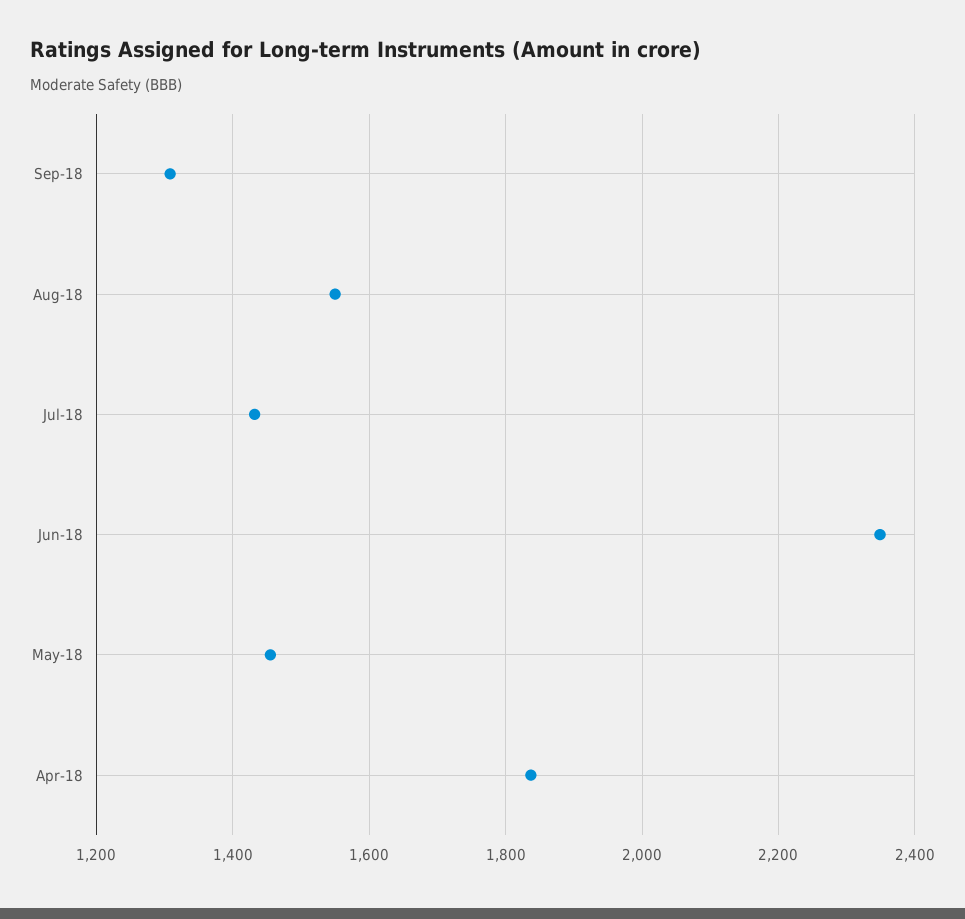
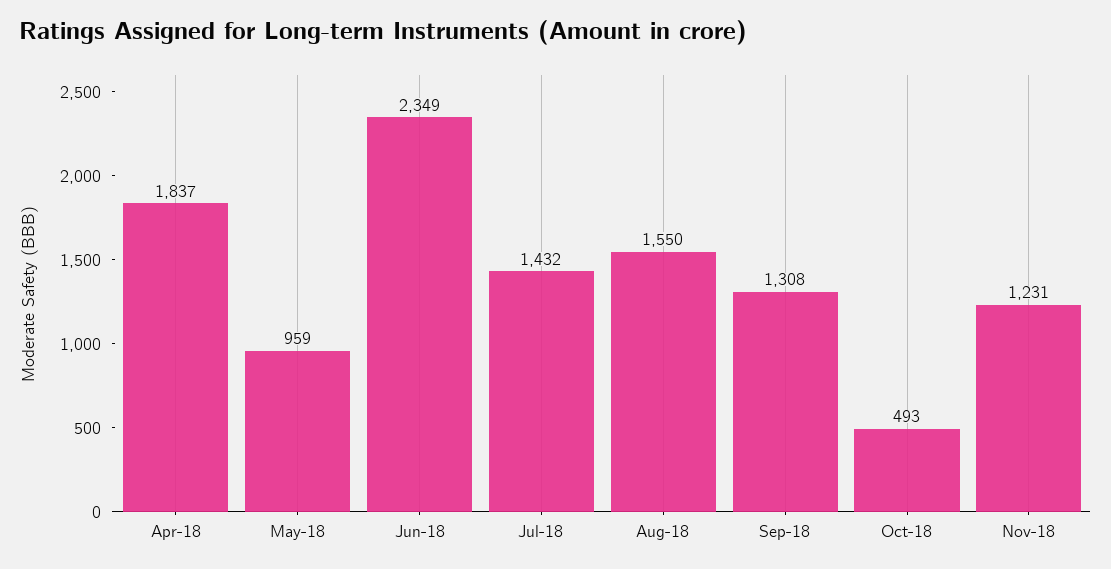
May-18: 1460 -> 959
Oct-18: none -> 493
Nov-18: none -> 1231

